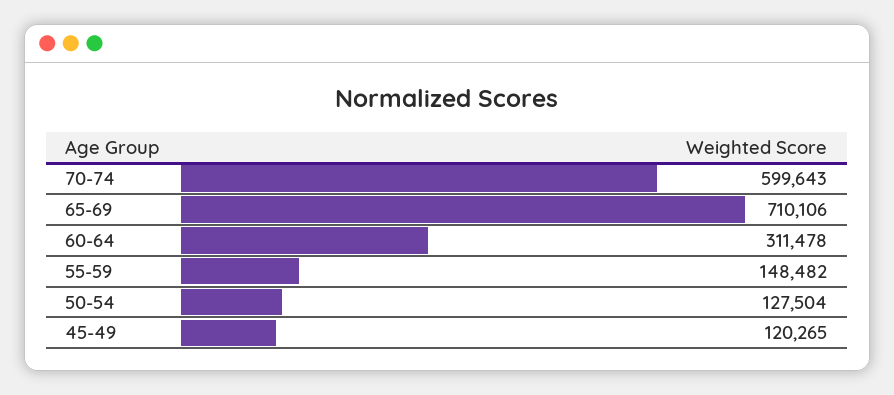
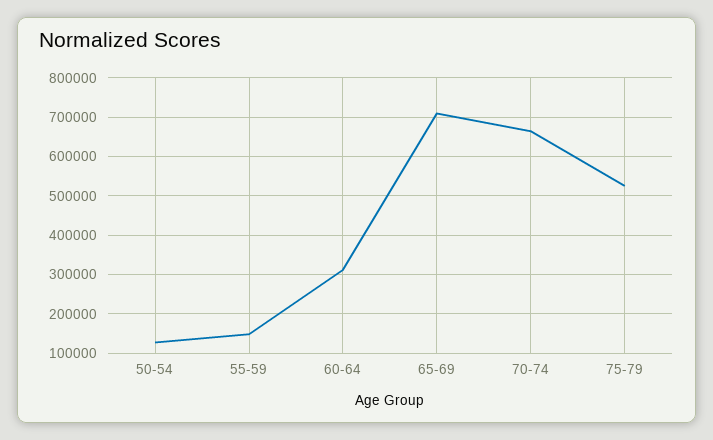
70-74: 599643 -> 660000
45-49: 120265 -> none
75-79: none -> 520000

